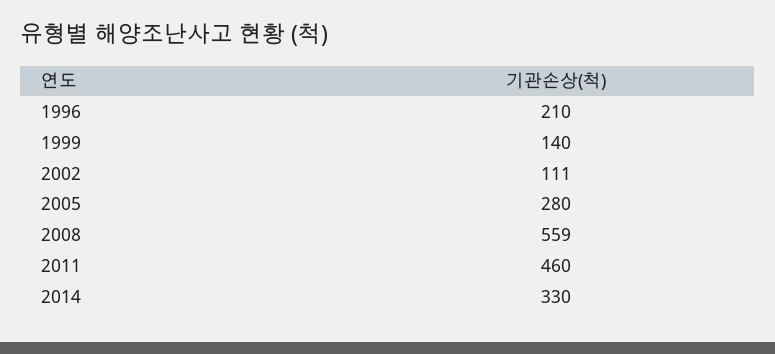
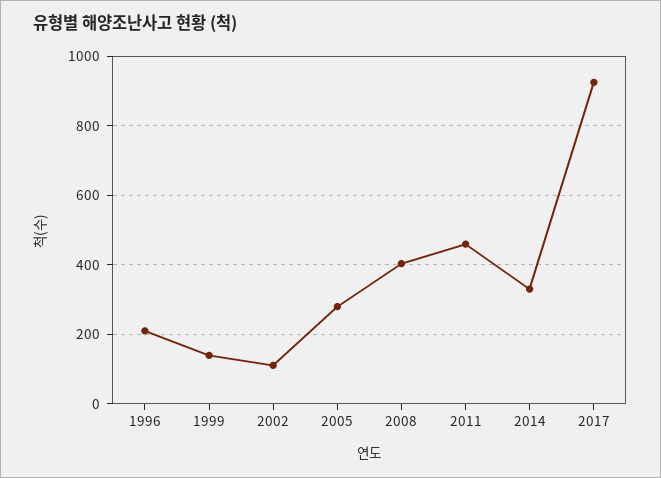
2008: 559 -> 400
2017: none -> 920

